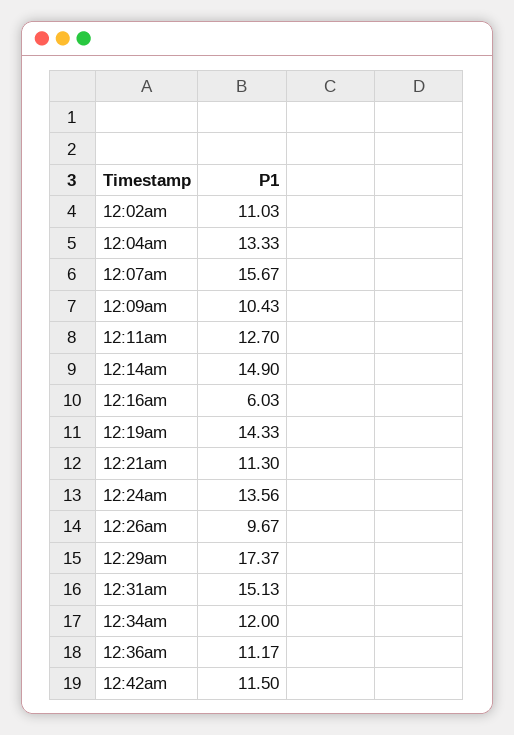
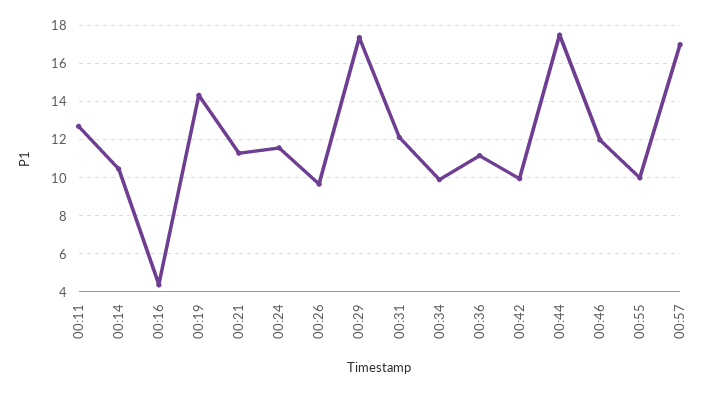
12:02am: 11.03 -> none
12:04am: 13.33 -> none
12:07am: 15.67 -> none
12:09am: 10.43 -> none
12:14am: 14.9 -> 10.5
12:16am: 6.03 -> 4.5
12:24am: 13.56 -> 11.5
12:31am: 15.13 -> 12
12:34am: 12 -> 10
12:42am: 11.5 -> 10
00:44: none -> 17.5
00:46: none -> 12
00:55: none -> 10
00:57: none -> 17

